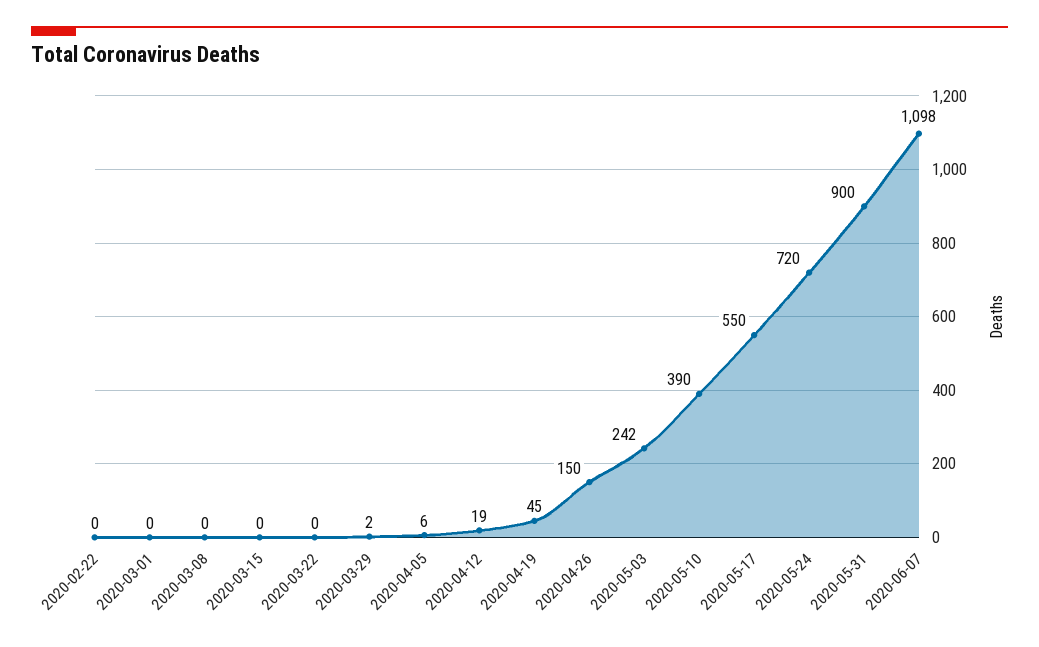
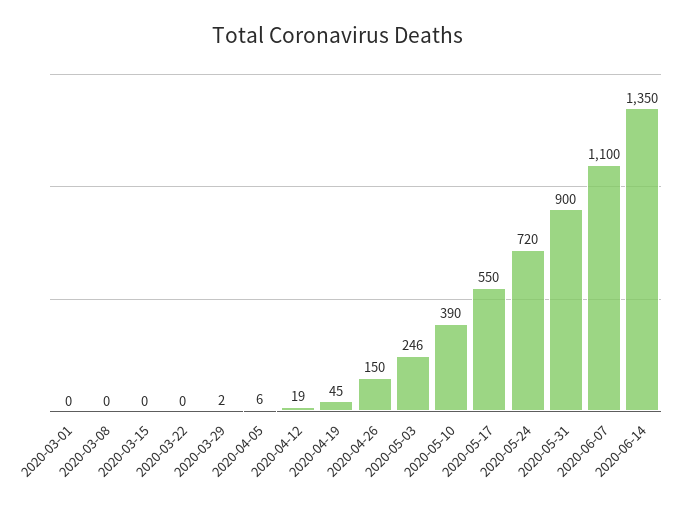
2020-02-22: 0 -> none
2020-05-03: 242 -> 246
2020-06-07: 1098 -> 1100
2020-06-14: none -> 1350

